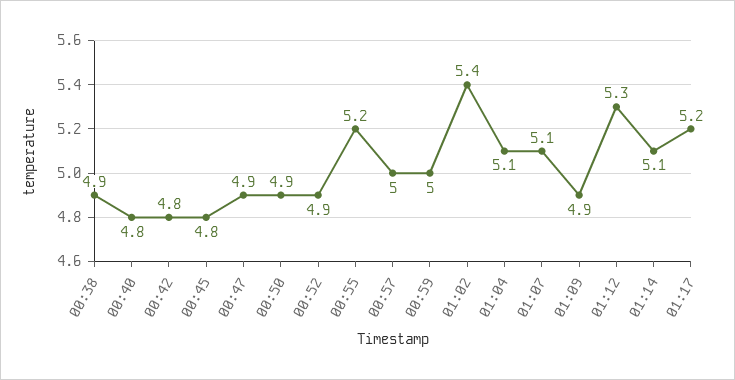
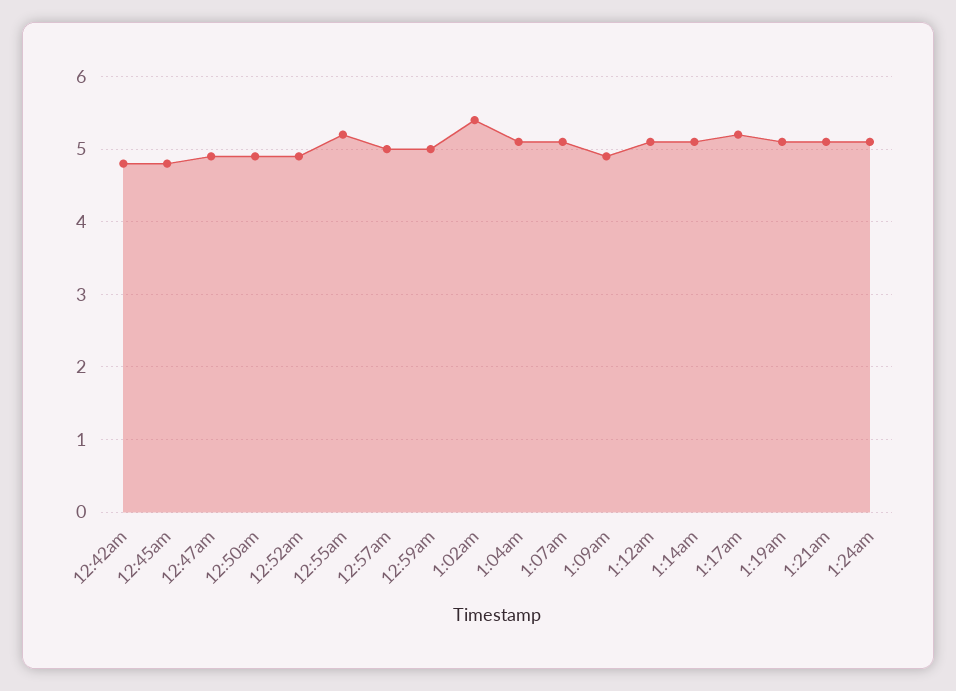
00:38: 4.9 -> none
00:40: 4.8 -> none
01:12: 5.3 -> 5.1
1:19am: none -> 5.1
1:21am: none -> 5.1
1:24am: none -> 5.1

